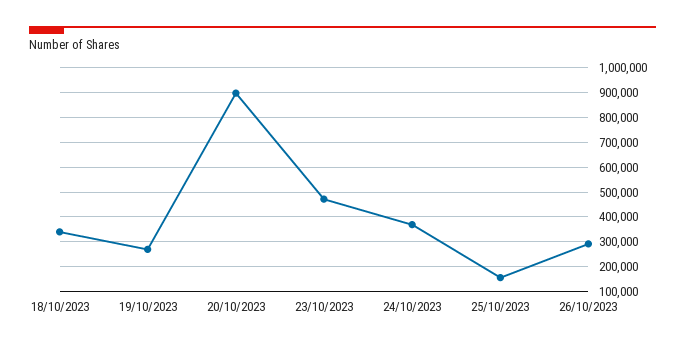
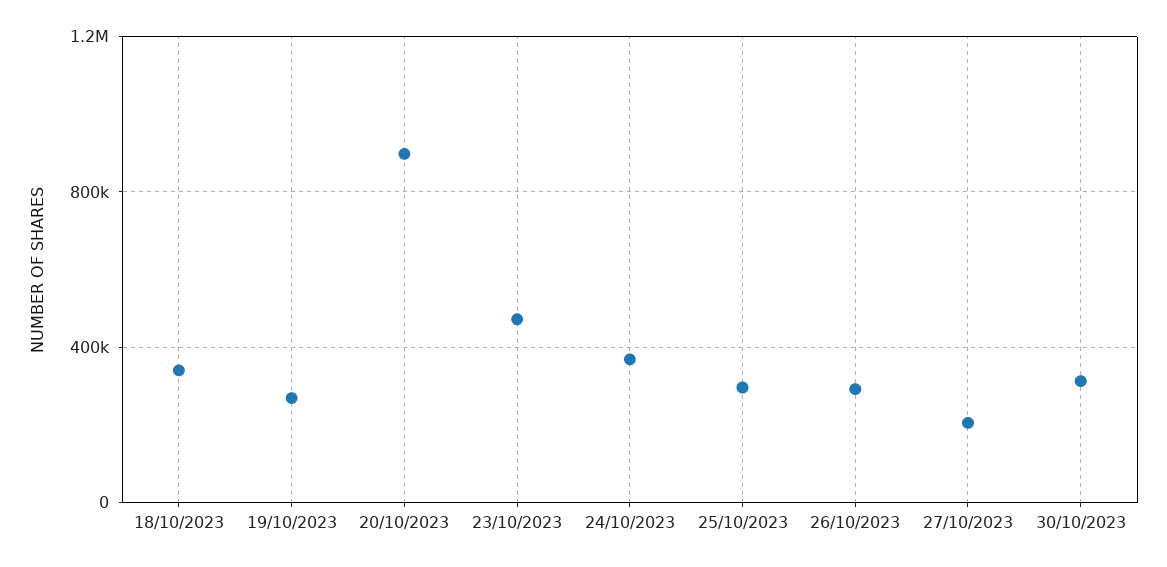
25/10/2023: 150000 -> 300000
27/10/2023: none -> 200000
30/10/2023: none -> 300000

